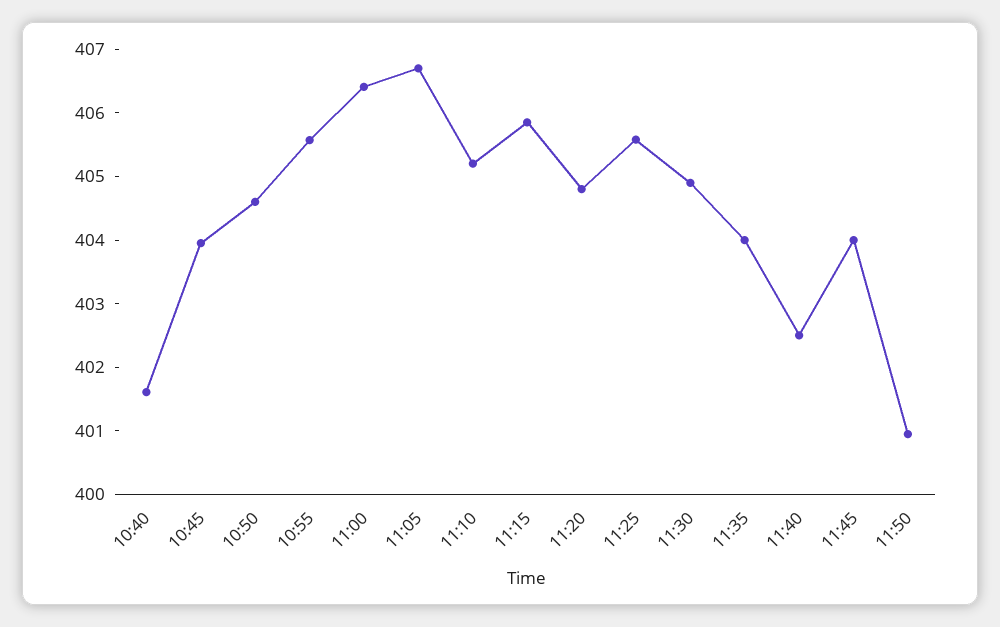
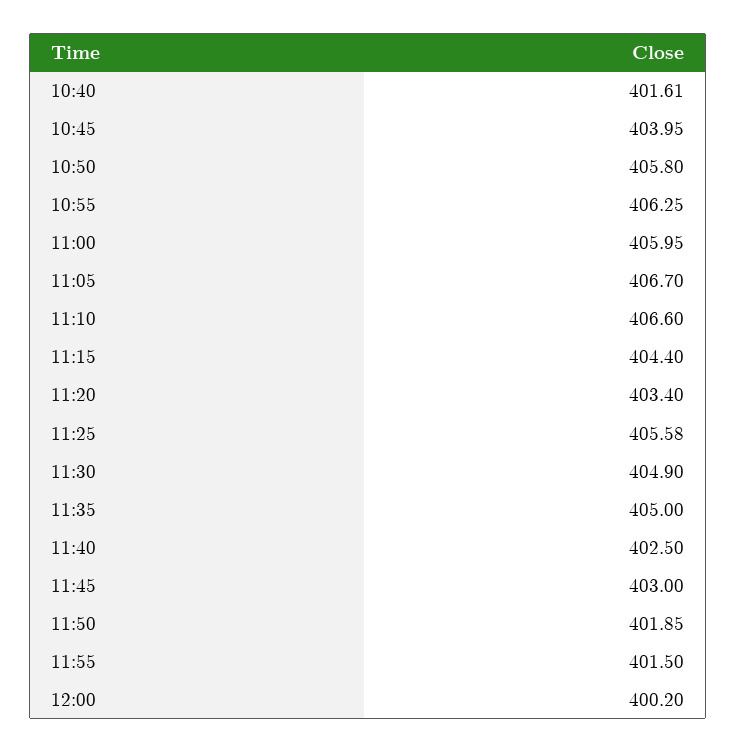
10:50: 404.6 -> 405.8
10:55: 405.6 -> 406.25
11:00: 406.4 -> 405.95
11:10: 405.2 -> 406.6
11:15: 405.8 -> 404.4
11:20: 404.8 -> 403.4
11:35: 404 -> 405
11:45: 404 -> 403
11:50: 401 -> 401.85
11:55: none -> 401.5
12:00: none -> 400.2

